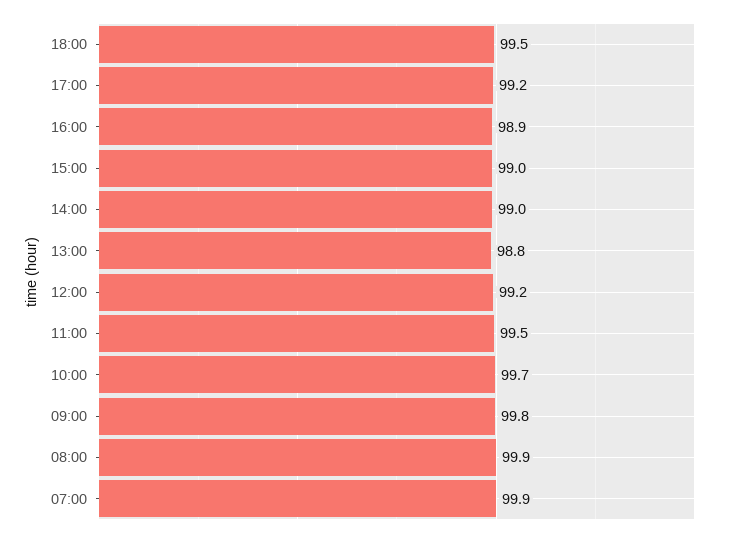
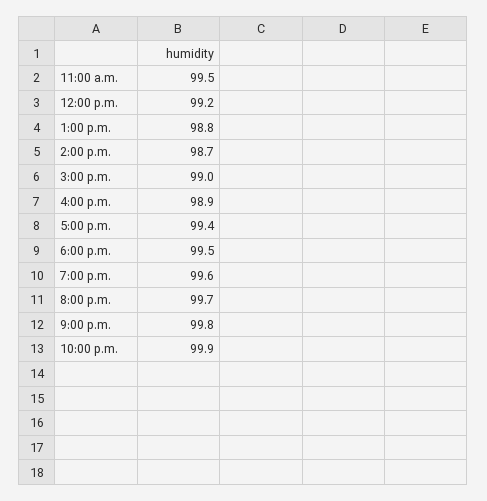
17:00: 99.2 -> 99.4
14:00: 99 -> 98.7
10:00: 99.7 -> none
09:00: 99.8 -> none
08:00: 99.9 -> none
07:00: 99.9 -> none
7:00 p.m.: none -> 99.6
8:00 p.m.: none -> 99.7
9:00 p.m.: none -> 99.8
10:00 p.m.: none -> 99.9

